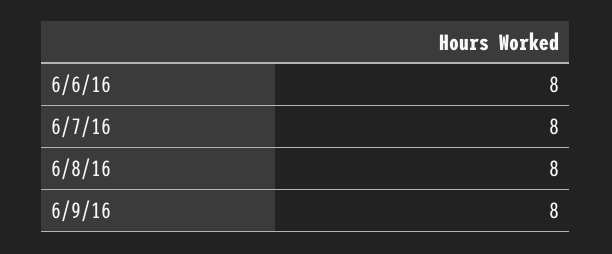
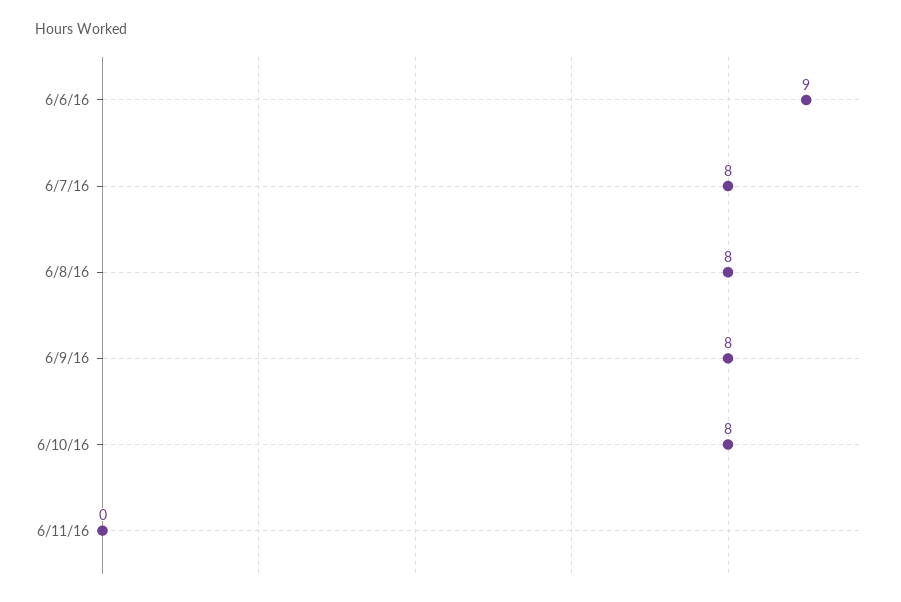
6/6/16: 8 -> 9
6/10/16: none -> 8
6/11/16: none -> 0

